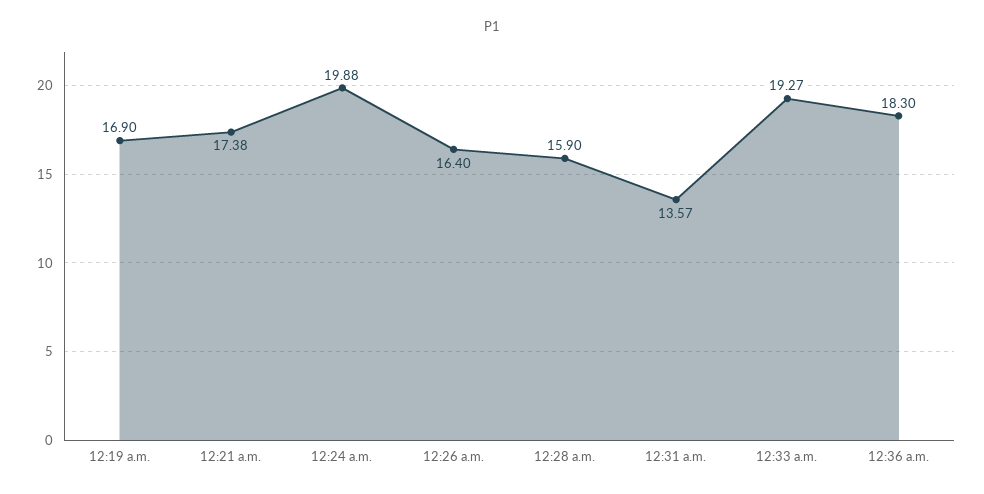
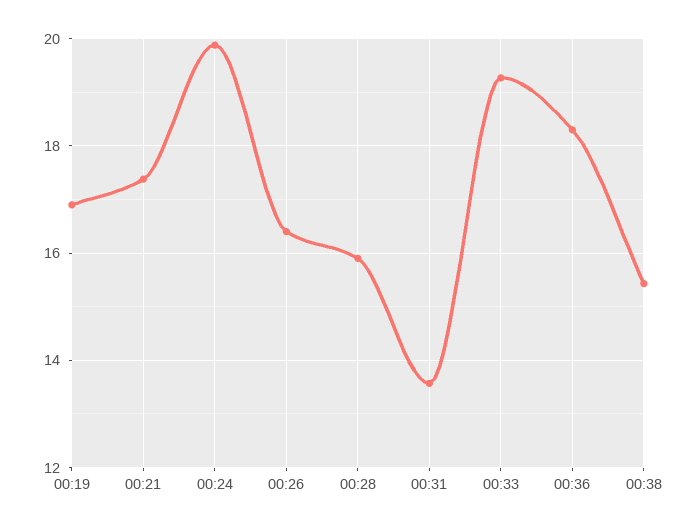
00:38: none -> 15.4

